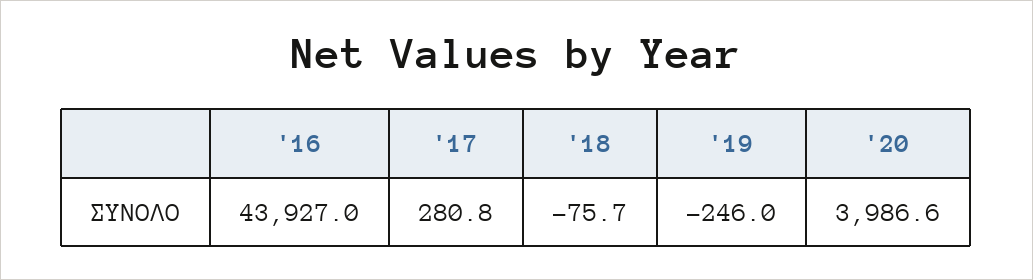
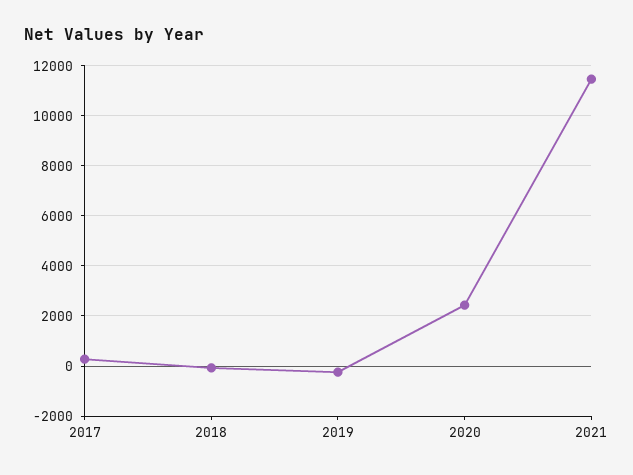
'16: 43927 -> none
'20: 3986.6 -> 2500
2021: none -> 11500

